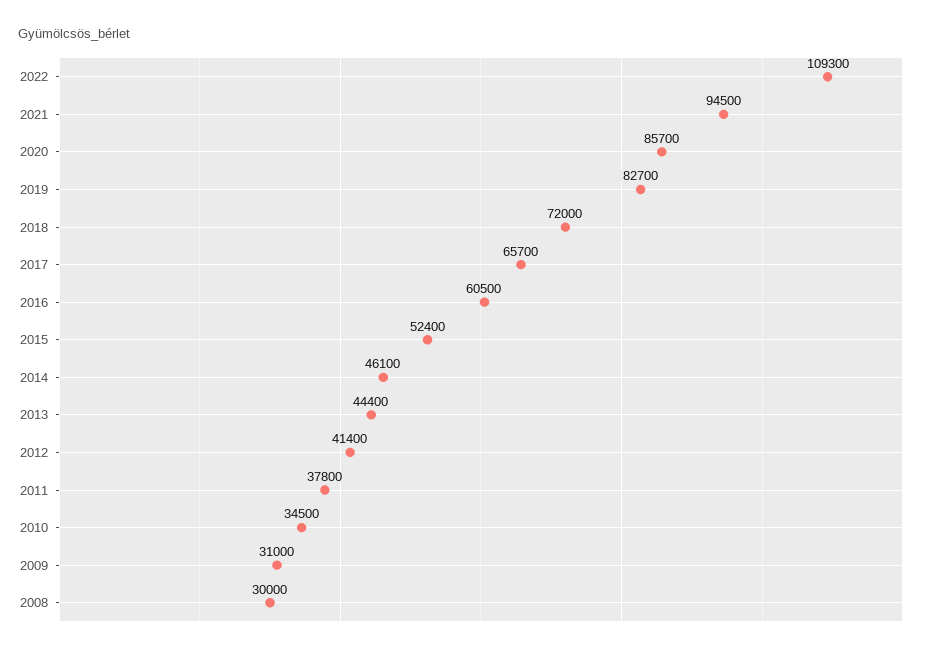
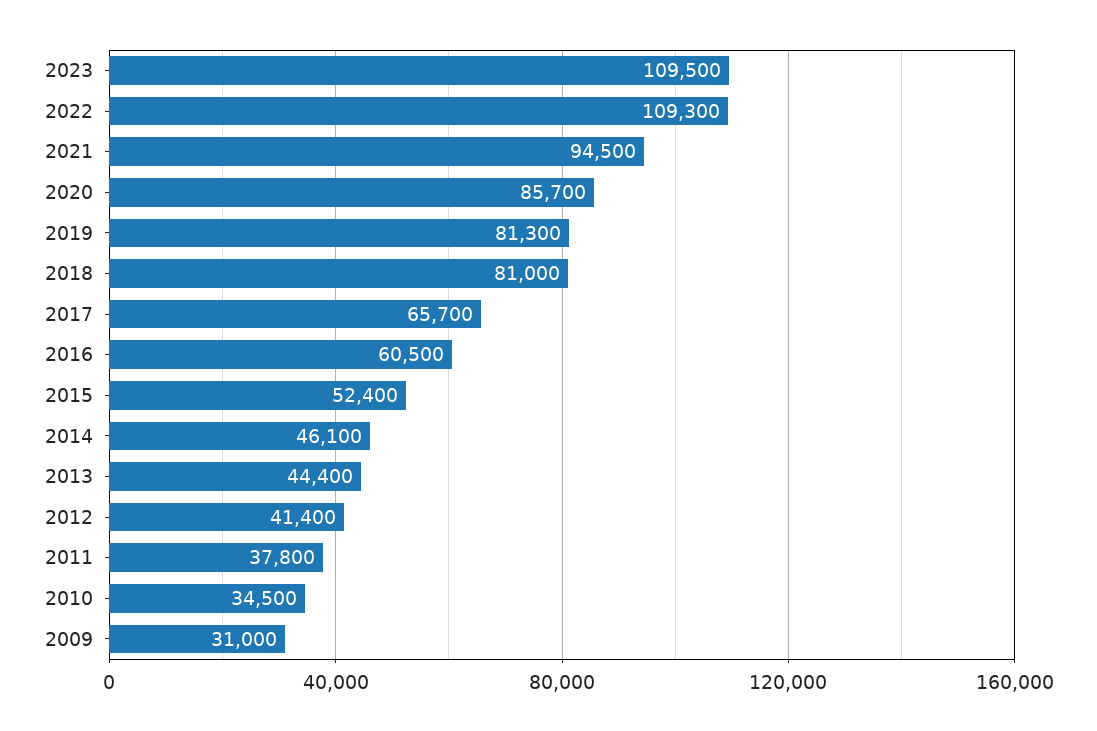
2019: 82700 -> 81300
2018: 72000 -> 81000
2008: 30000 -> none
2023: none -> 109500

